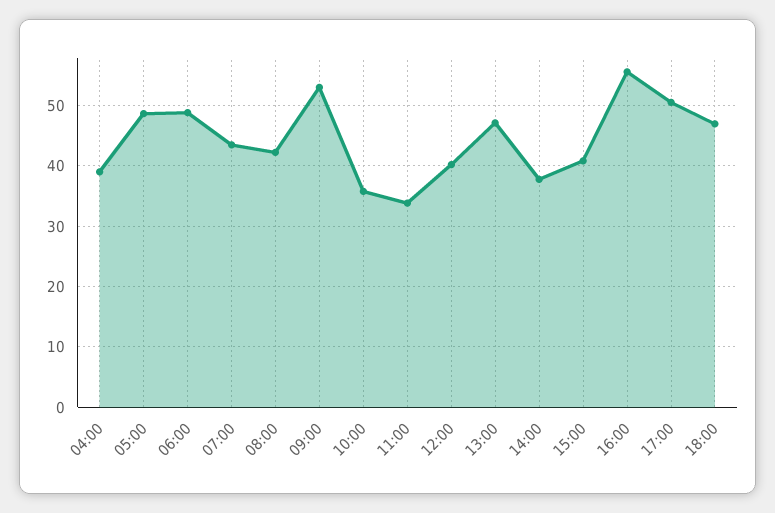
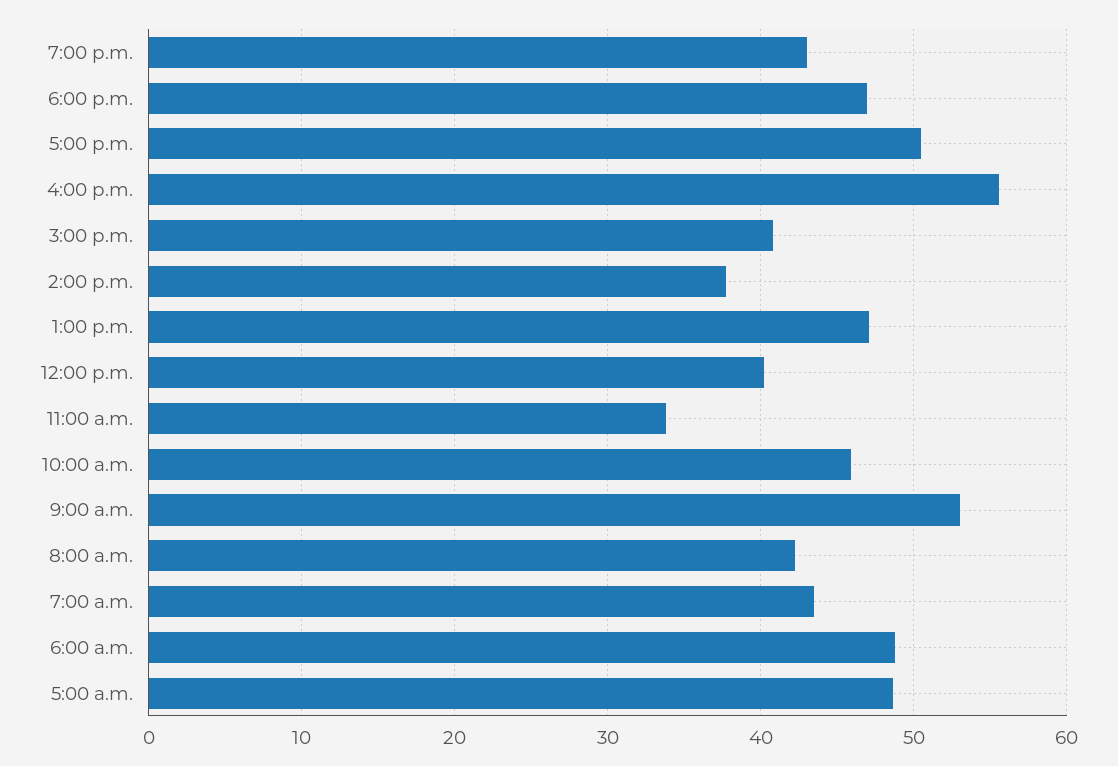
04:00: 39 -> none
10:00: 36 -> 46
7:00 p.m.: none -> 43

